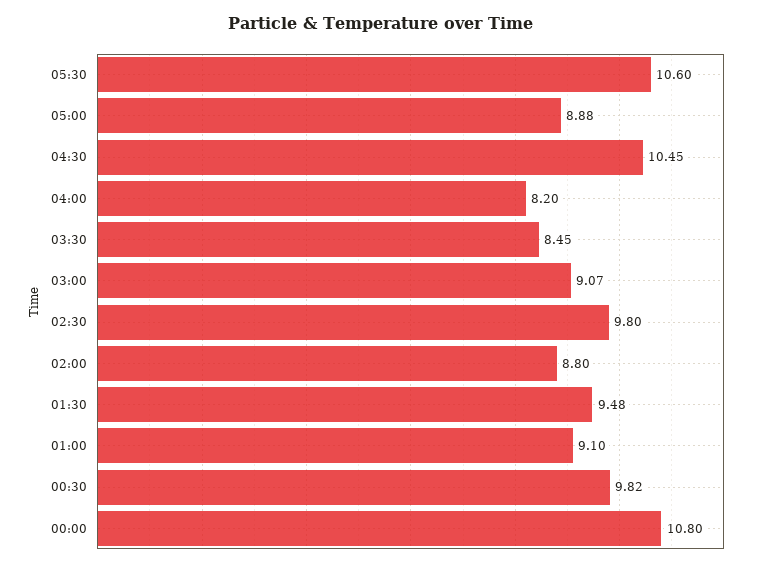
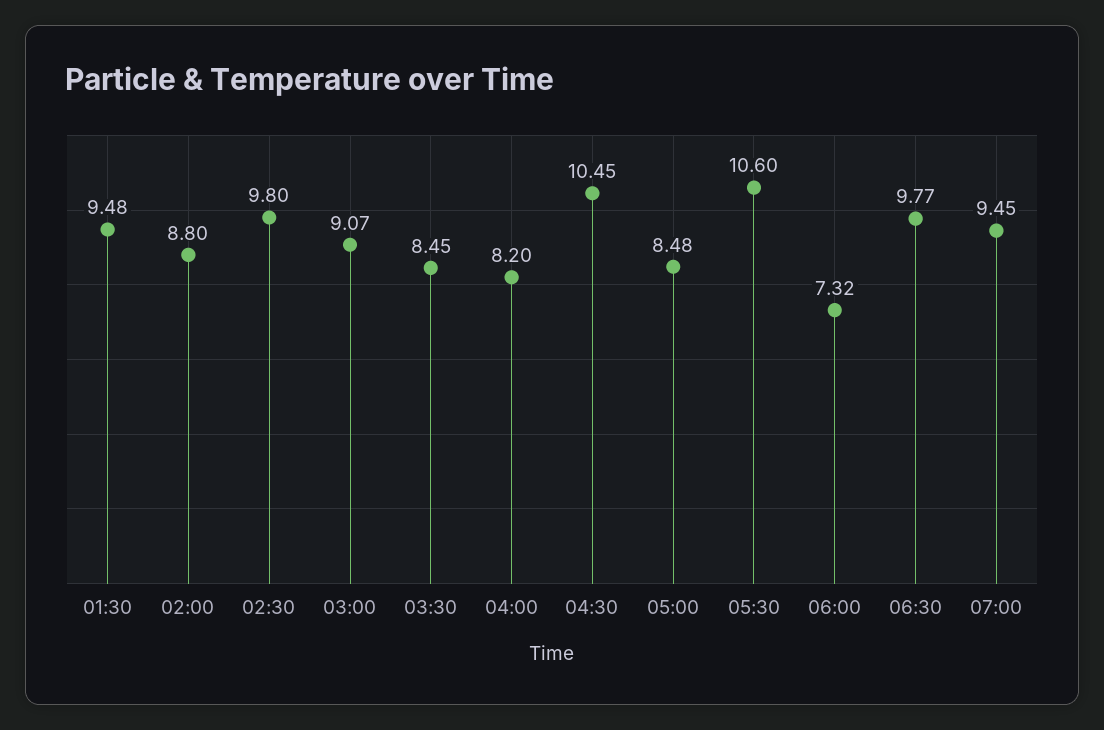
05:00: 8.88 -> 8.48
01:00: 9.1 -> none
00:30: 9.82 -> none
00:00: 10.8 -> none
06:00: none -> 7.32
06:30: none -> 9.77
07:00: none -> 9.45

